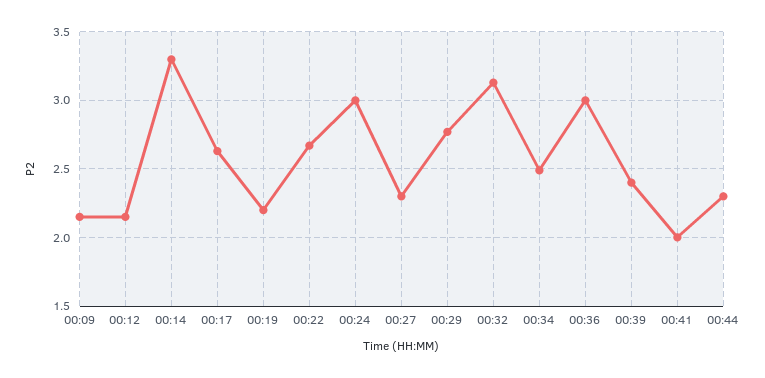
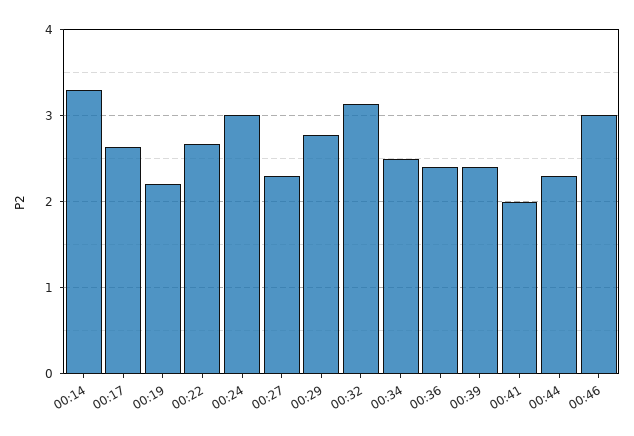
00:09: 2.15 -> none
00:12: 2.15 -> none
00:36: 3 -> 2.4
00:46: none -> 3

